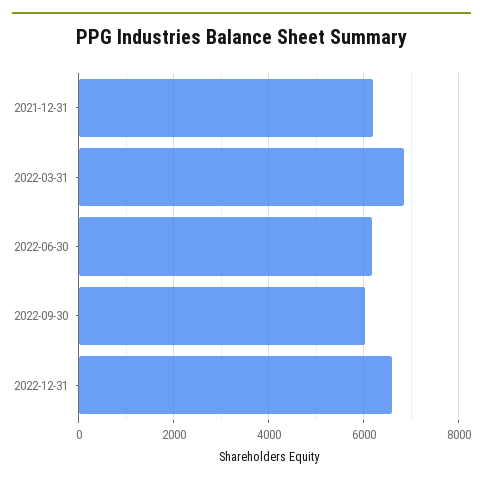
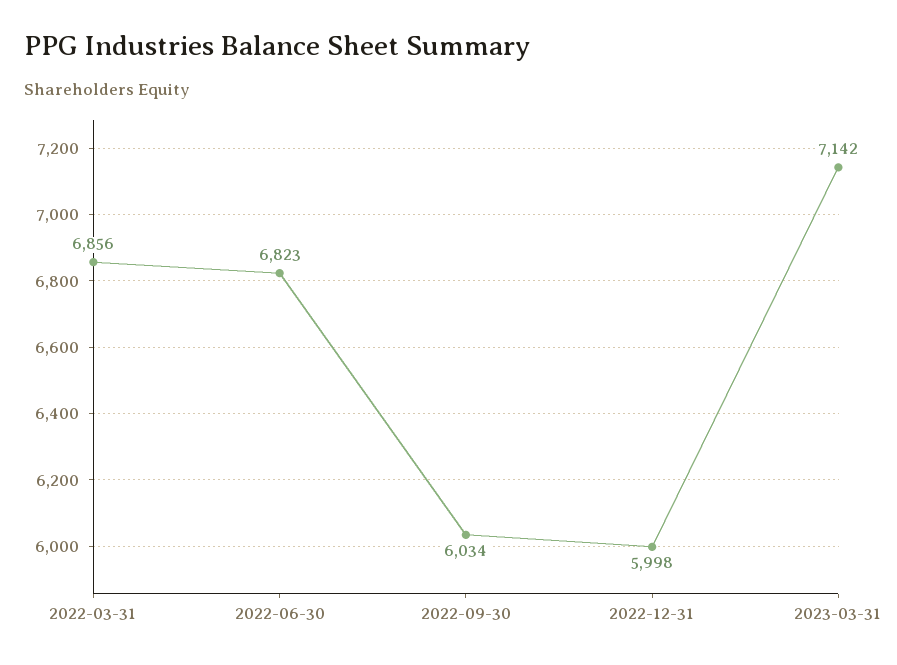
2021-12-31: 6200 -> none
2022-06-30: 6200 -> 6823
2022-12-31: 6600 -> 5998
2023-03-31: none -> 7142

